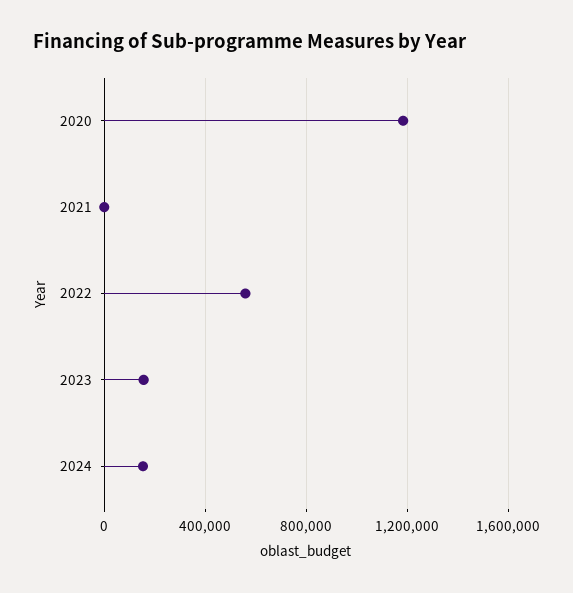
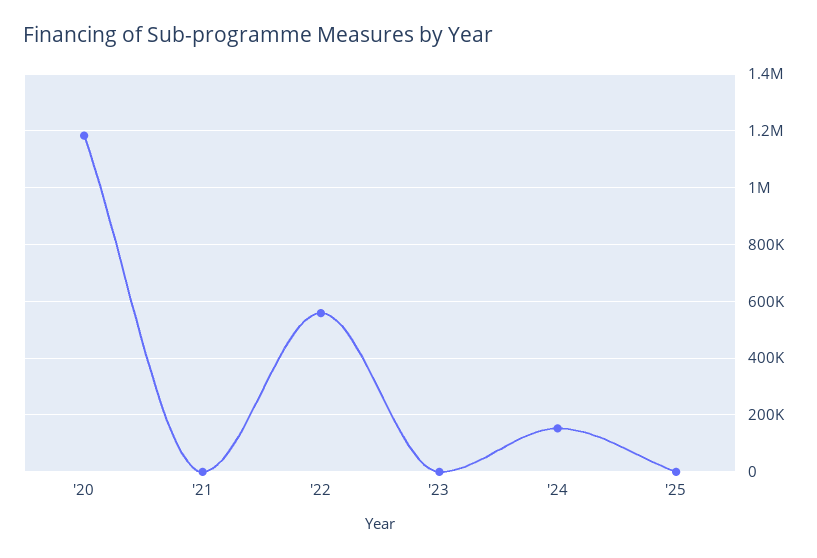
2023: 150000 -> 0
'25: none -> 0

